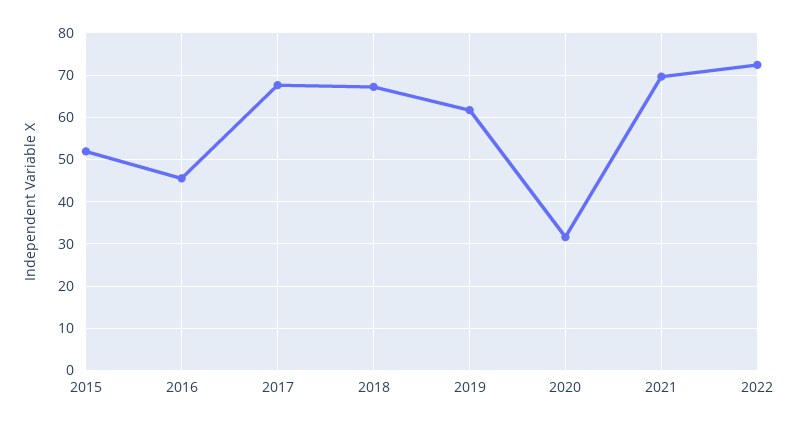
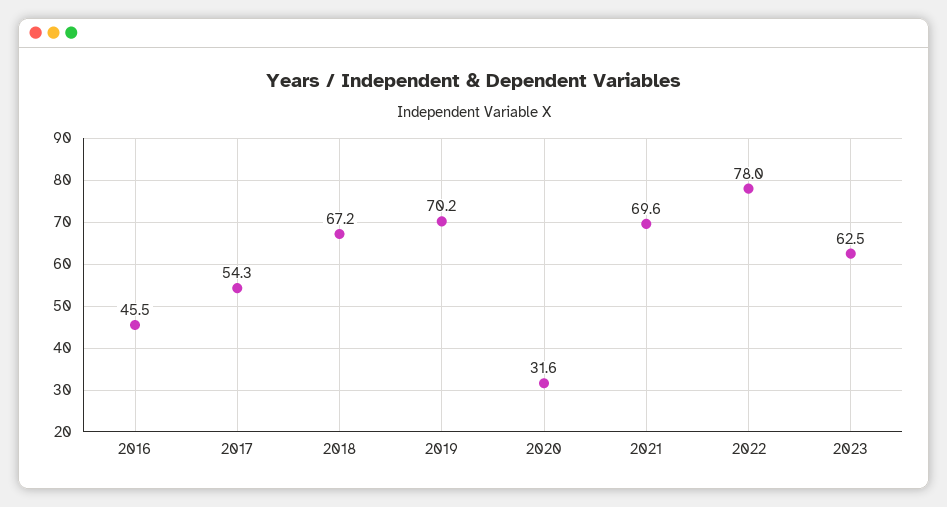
2015: 52 -> none
2017: 68 -> 54.3
2019: 62 -> 70.2
2022: 72 -> 78
2023: none -> 62.5

